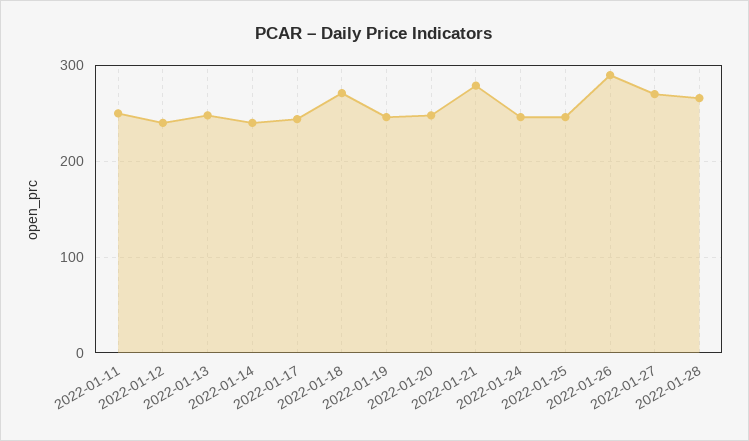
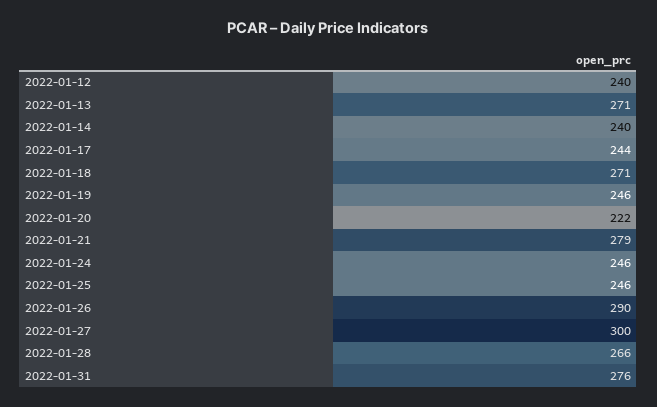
2022-01-11: 250 -> none
2022-01-13: 250 -> 271
2022-01-20: 250 -> 222
2022-01-27: 270 -> 300
2022-01-31: none -> 276

